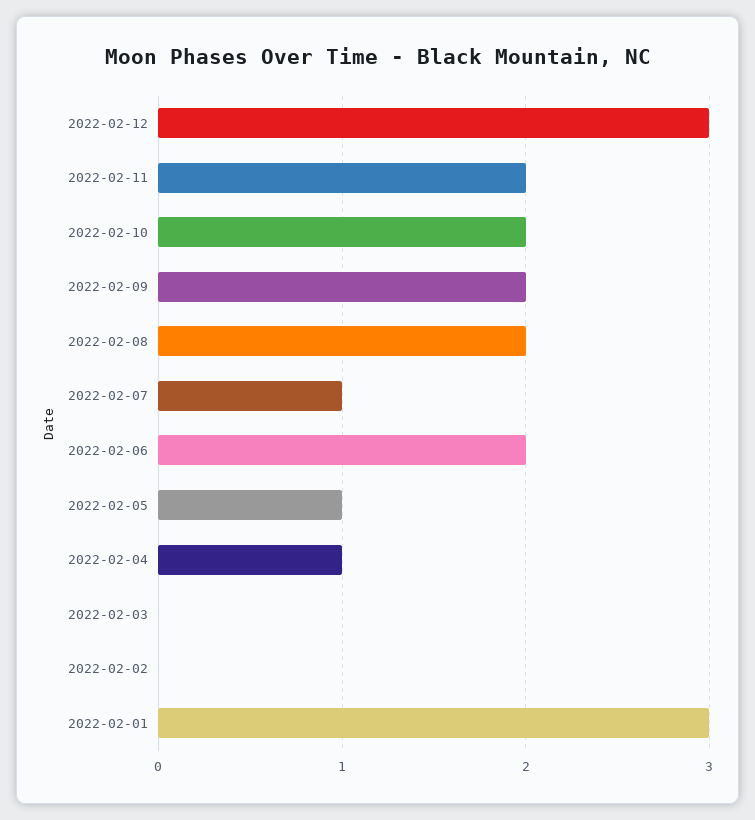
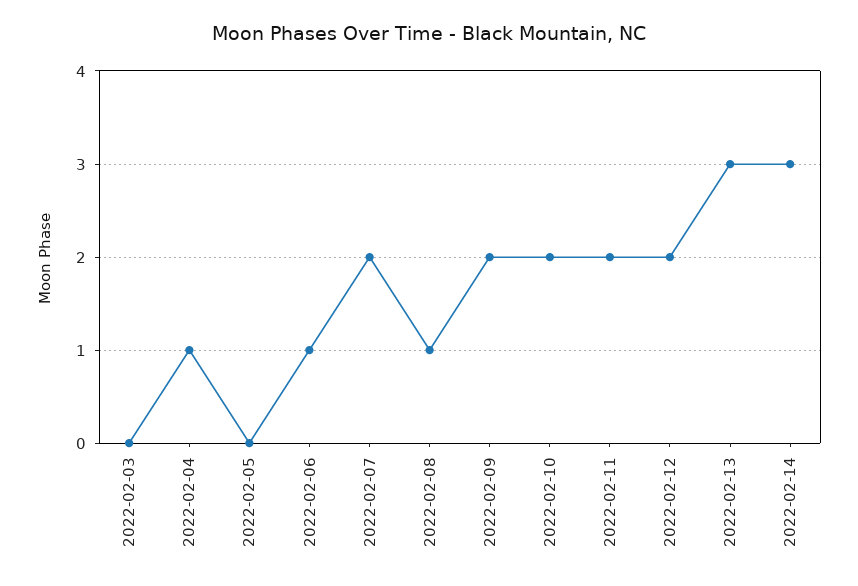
2022-02-12: 3 -> 2
2022-02-08: 2 -> 1
2022-02-07: 1 -> 2
2022-02-06: 2 -> 1
2022-02-05: 1 -> 0
2022-02-02: 0 -> none
2022-02-01: 3 -> none
2022-02-13: none -> 3
2022-02-14: none -> 3

